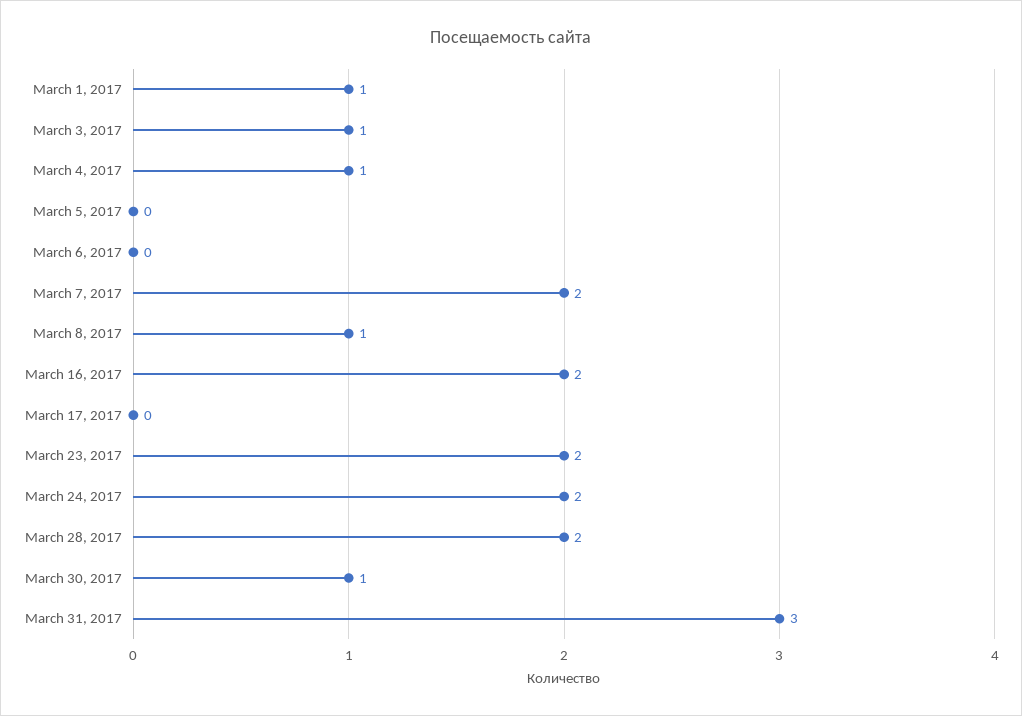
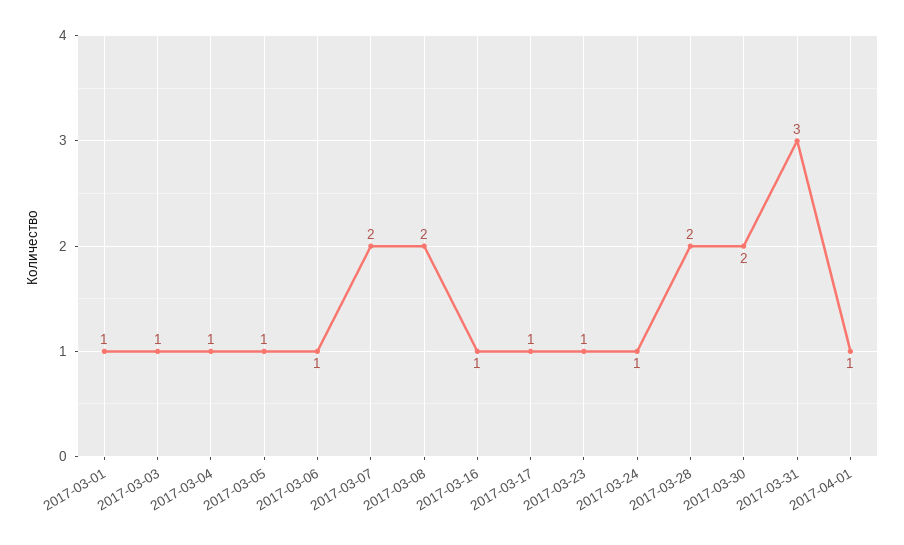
March 5, 2017: 0 -> 1
March 6, 2017: 0 -> 1
March 8, 2017: 1 -> 2
March 16, 2017: 2 -> 1
March 17, 2017: 0 -> 1
March 23, 2017: 2 -> 1
March 24, 2017: 2 -> 1
March 30, 2017: 1 -> 2
2017-04-01: none -> 1

